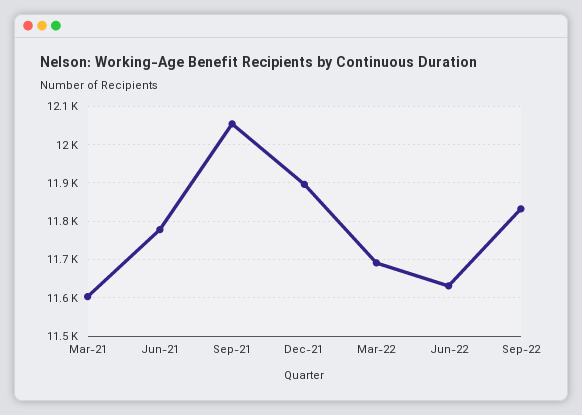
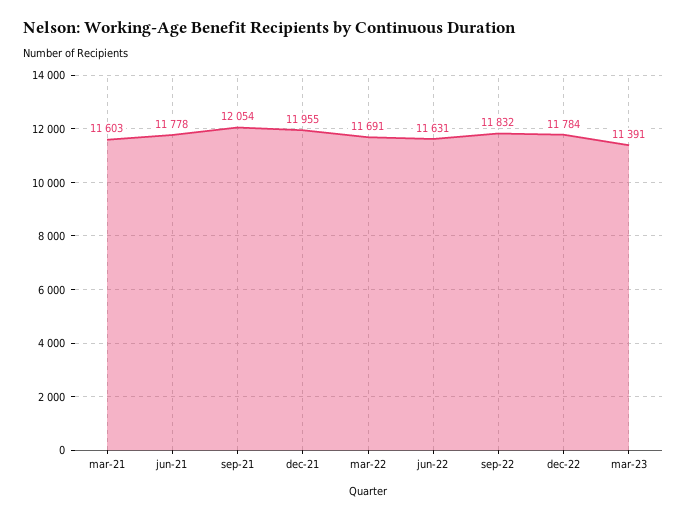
Dec-21: 11900 -> 11955
dec-22: none -> 11784
mar-23: none -> 11391

